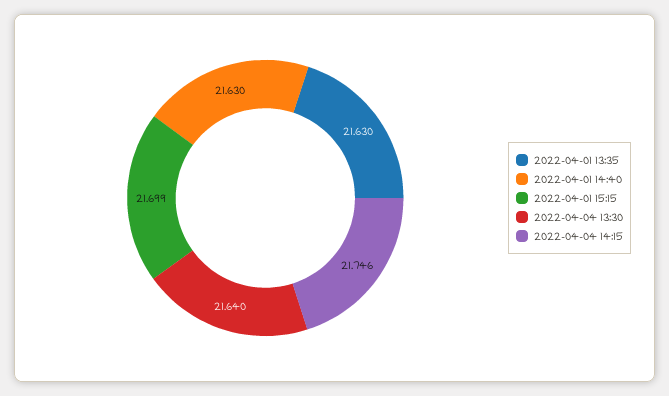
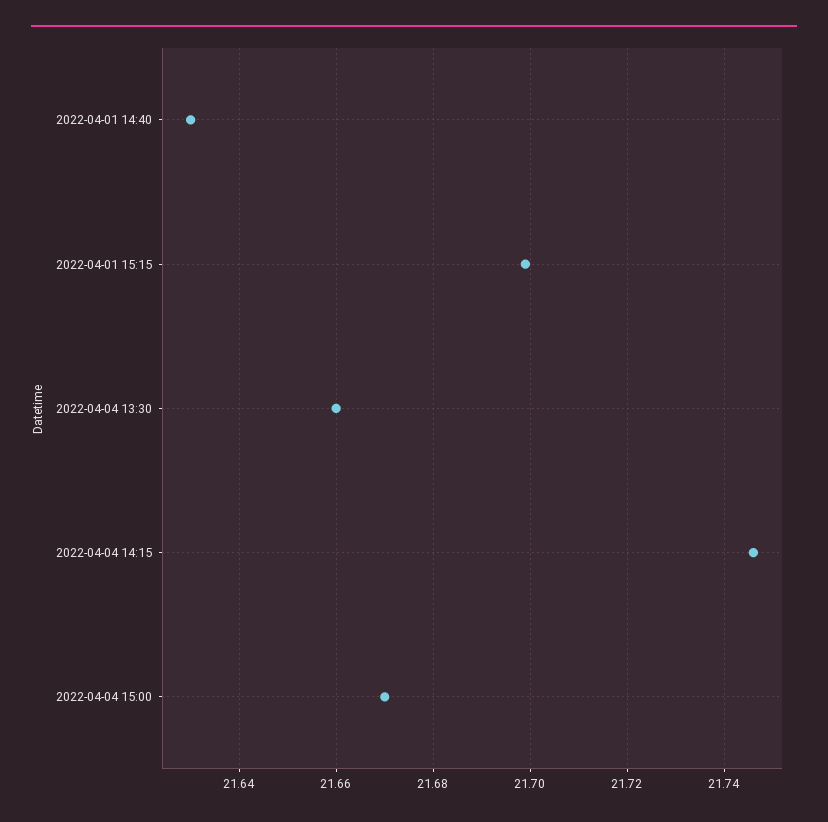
2022-04-01 13:35: 21.63 -> none
2022-04-04 13:30: 21.64 -> 21.66
2022-04-04 15:00: none -> 21.67

